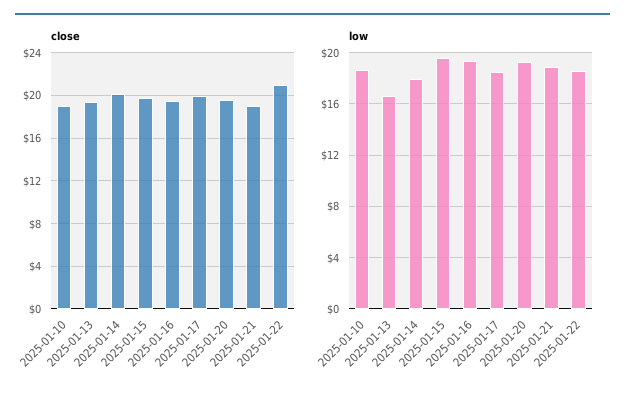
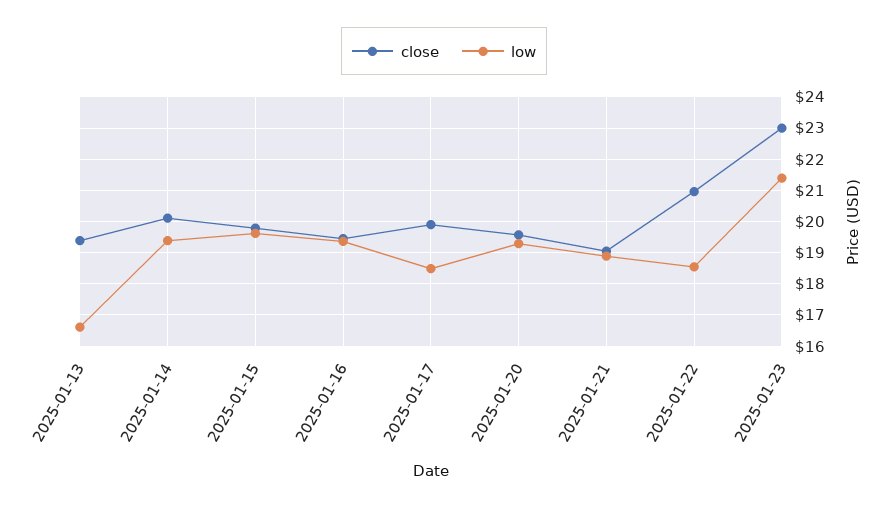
close, 2025-01-10: 19 -> none
low, 2025-01-10: 18.5 -> none
low, 2025-01-14: 18 -> 19.4
close, 2025-01-23: none -> 23
low, 2025-01-23: none -> 21.4

